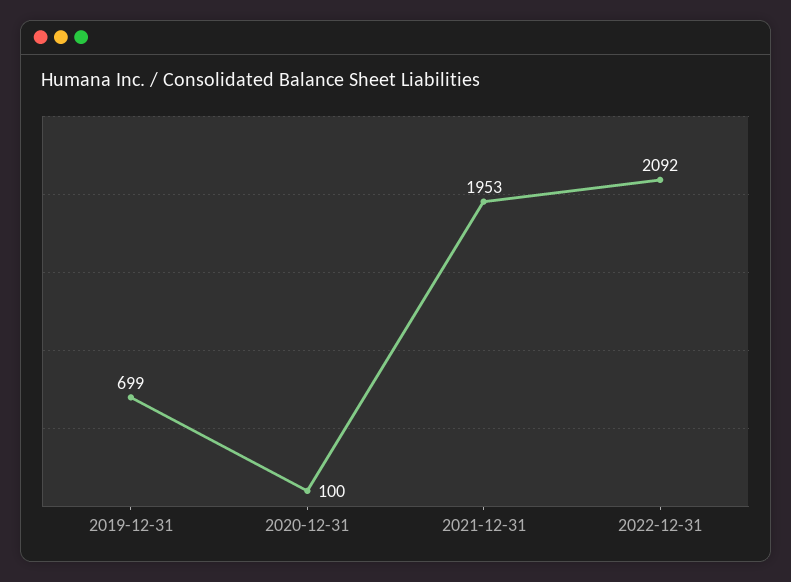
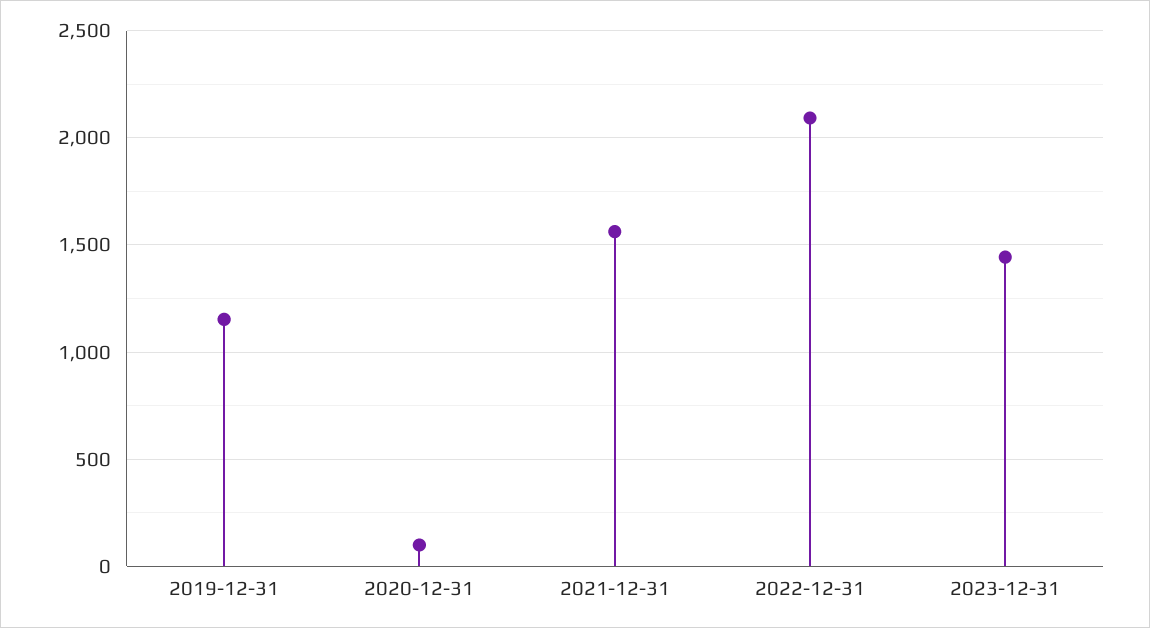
2019-12-31: 699 -> 1150
2021-12-31: 1953 -> 1550
2023-12-31: none -> 1450

